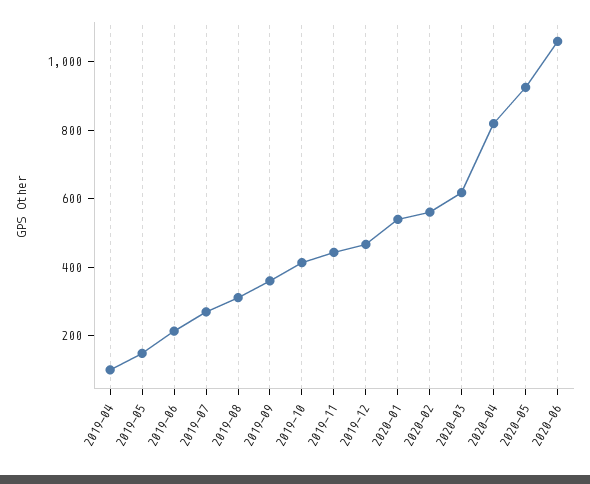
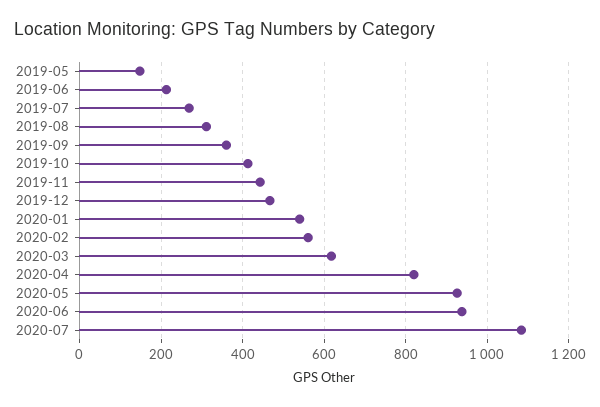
2019-04: 100 -> none
2020-06: 1050 -> 940
2020-07: none -> 1080

